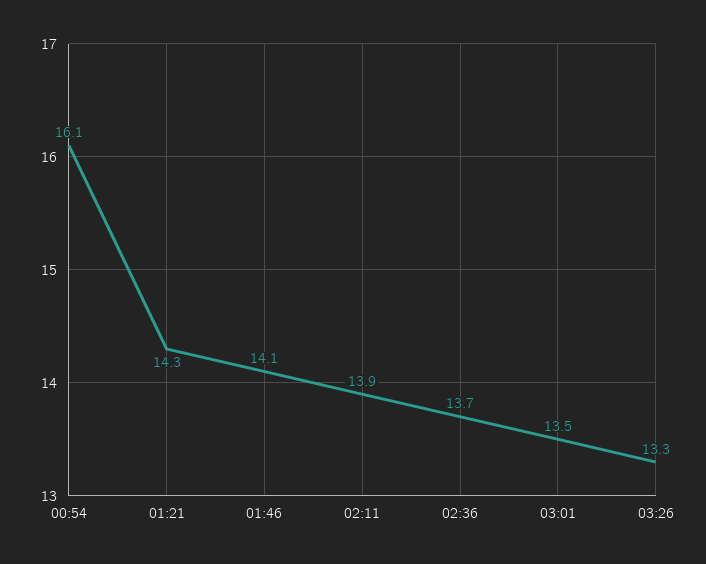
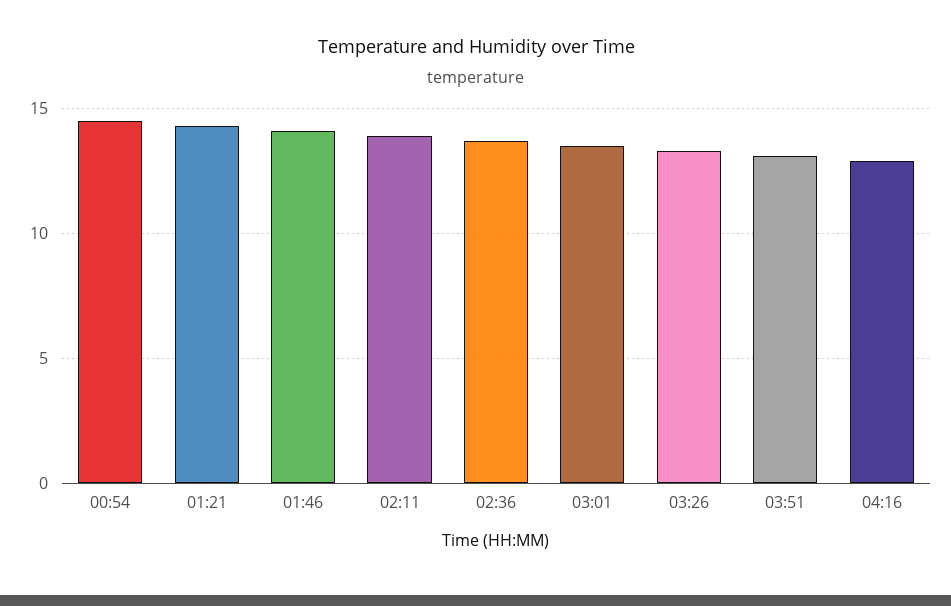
00:54: 16.1 -> 14.5
03:51: none -> 13
04:16: none -> 13

